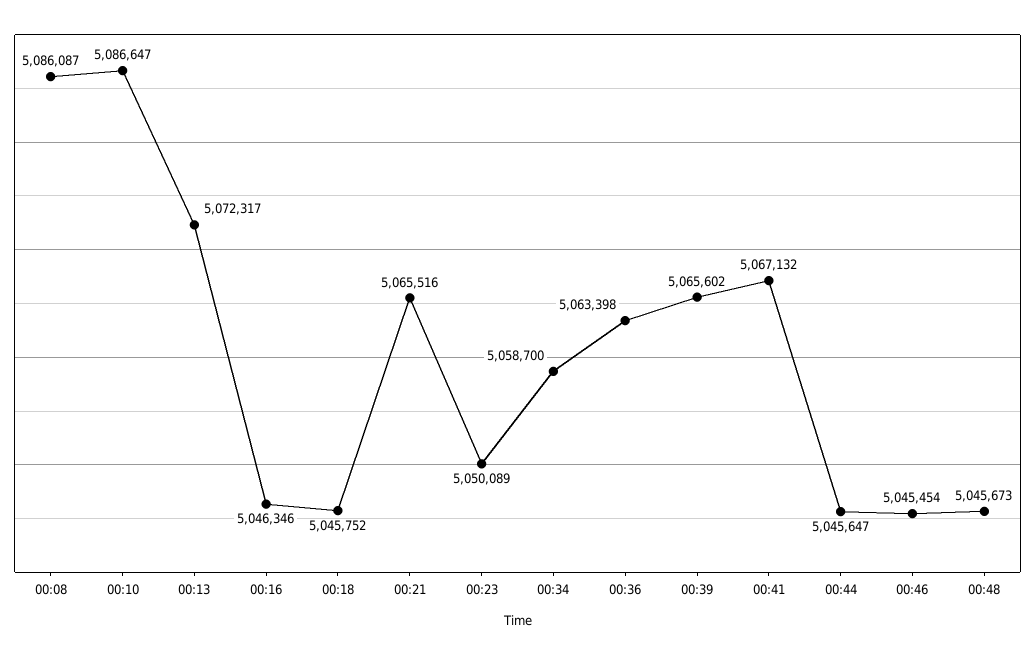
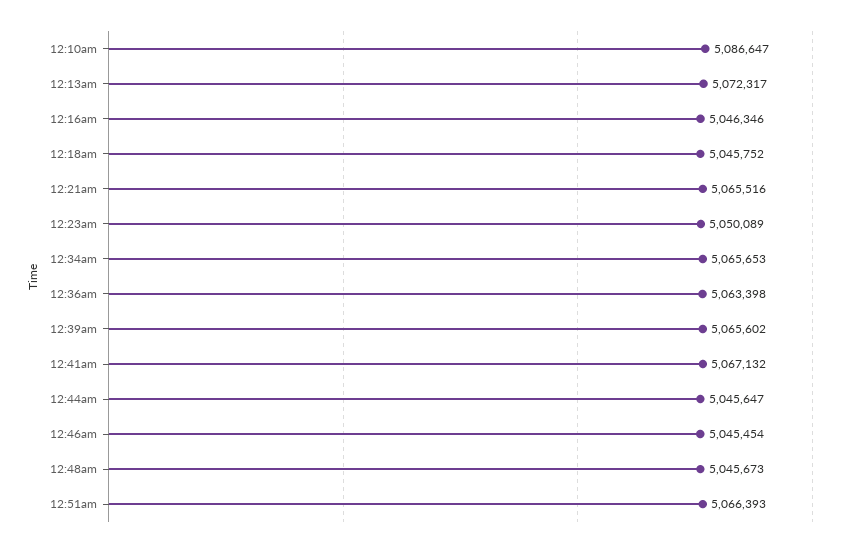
00:08: 5086087 -> none
00:34: 5058700 -> 5065653
12:51am: none -> 5066393

